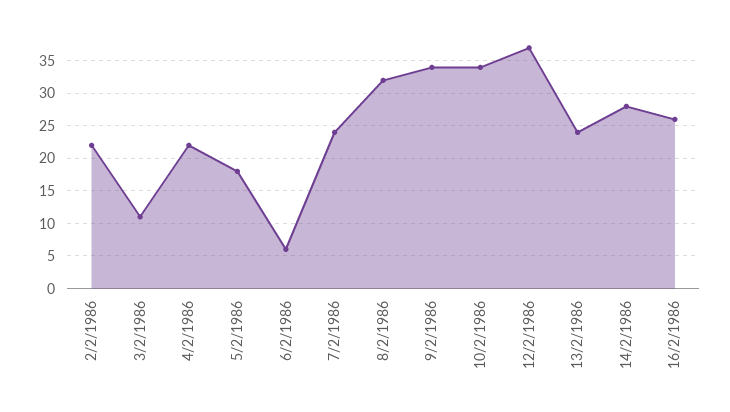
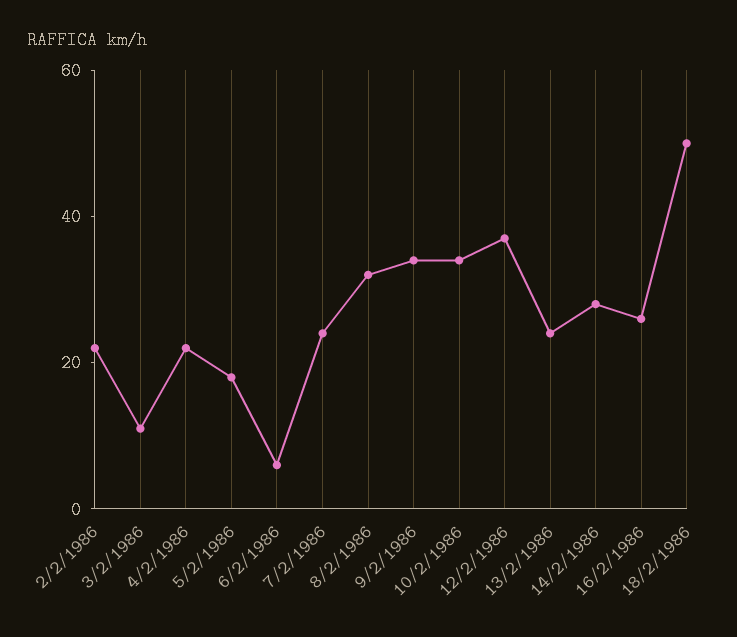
18/2/1986: none -> 50

